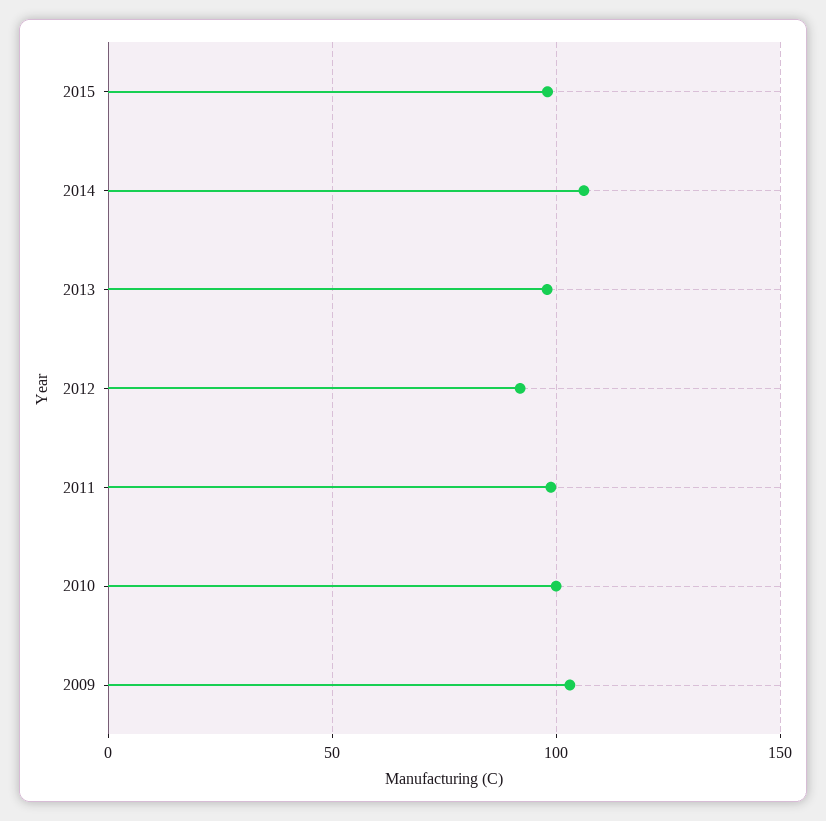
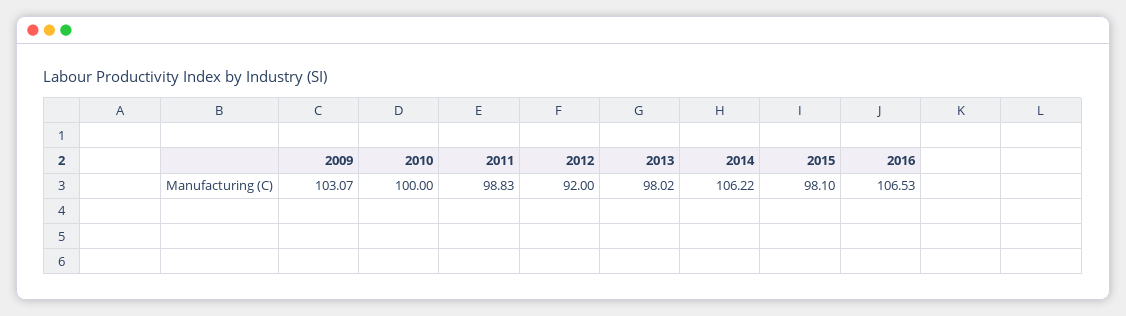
2016: none -> 106.53

